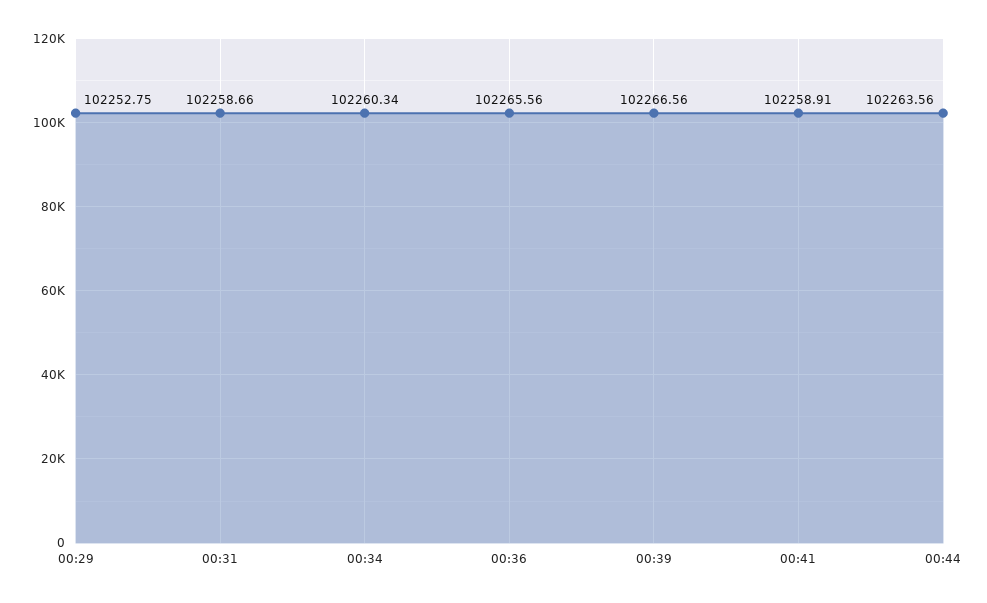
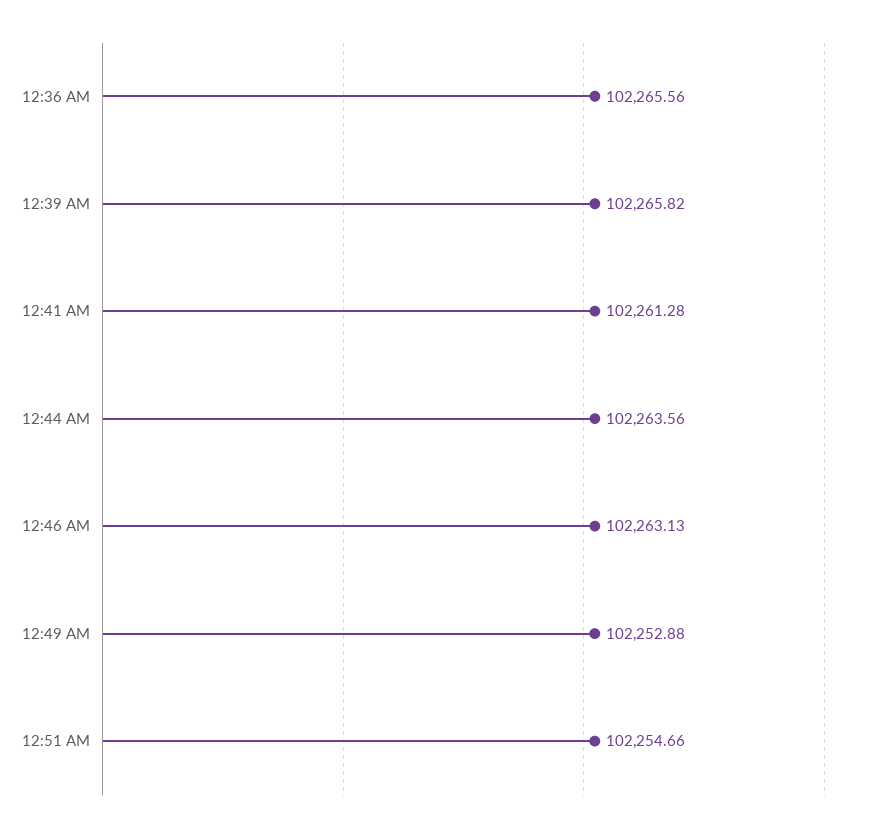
00:29: 102252.75 -> none
00:31: 102258.66 -> none
00:34: 102260.34 -> none
00:39: 102266.56 -> 102265.82
00:41: 102258.91 -> 102261.28
12:46 AM: none -> 102263.13
12:49 AM: none -> 102252.88
12:51 AM: none -> 102254.66

